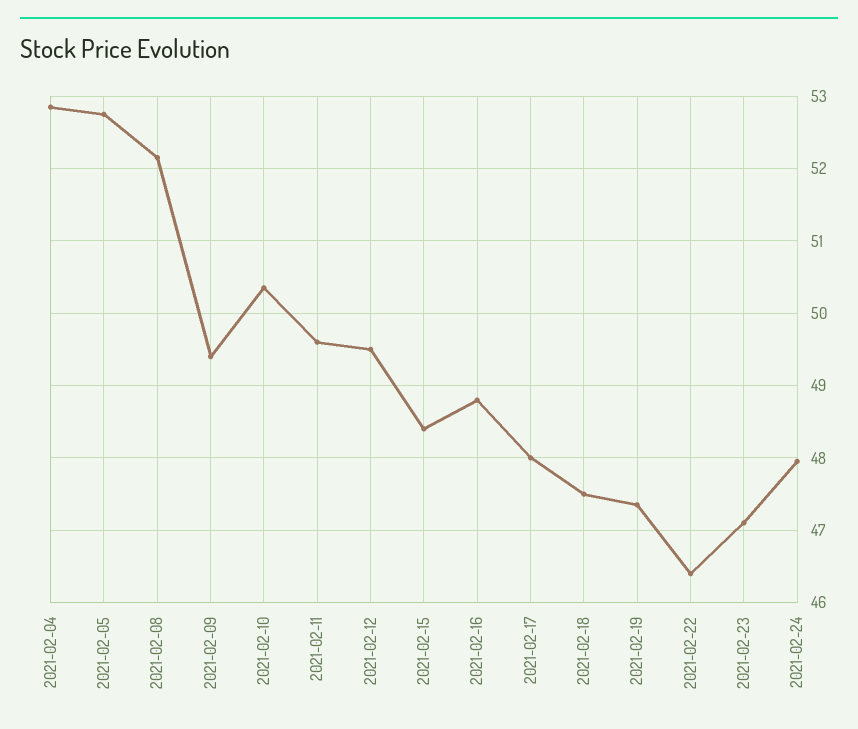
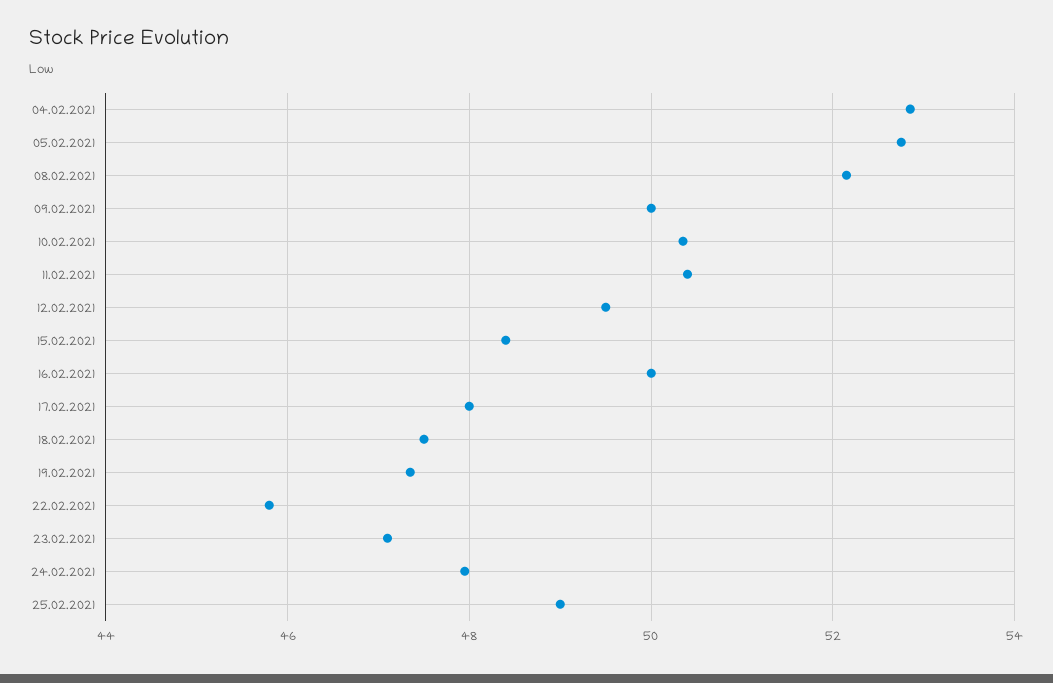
2021-02-09: 49.4 -> 50
2021-02-11: 49.6 -> 50.4
2021-02-16: 48.8 -> 50
2021-02-22: 46.4 -> 45.8
25.02.2021: none -> 49

